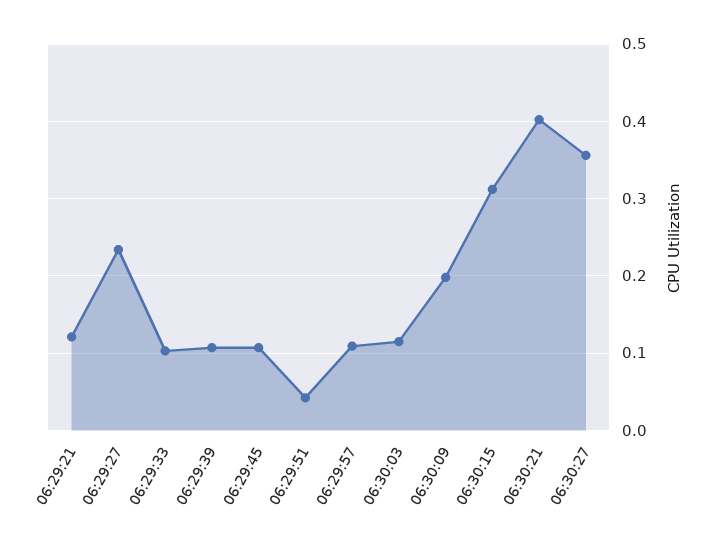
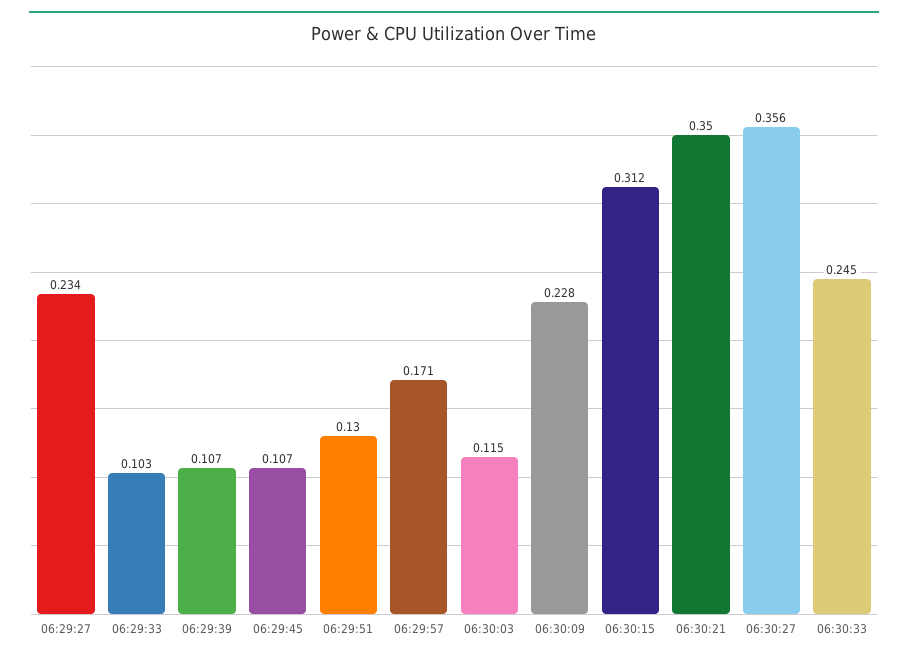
06:29:21: 0.12 -> none
06:29:51: 0.04 -> 0.13
06:29:57: 0.11 -> 0.171
06:30:09: 0.2 -> 0.228
06:30:21: 0.4 -> 0.35
06:30:33: none -> 0.245

